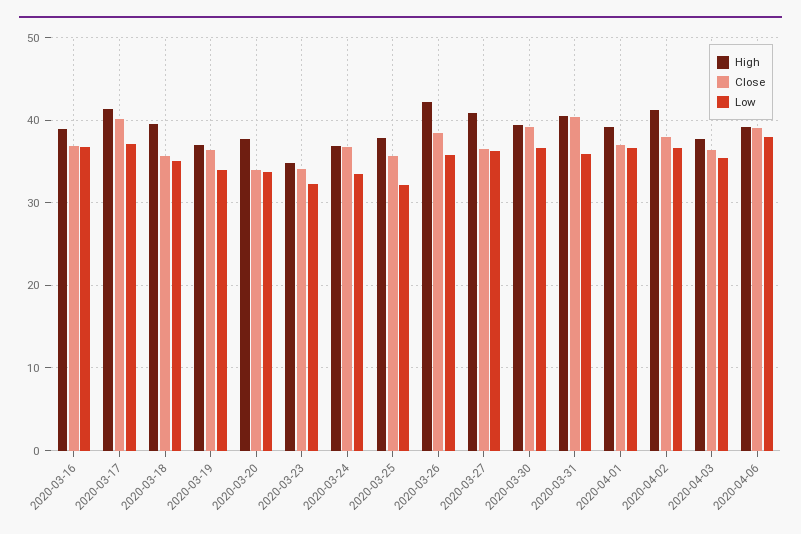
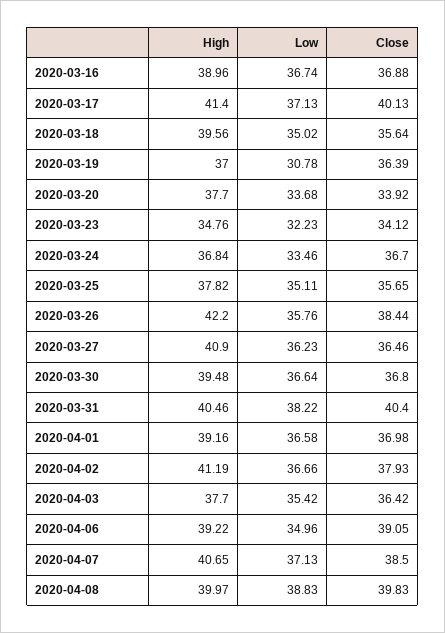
Low, 2020-03-19: 34 -> 30.78
Low, 2020-03-25: 32 -> 35.11
Close, 2020-03-30: 39 -> 36.8
Low, 2020-03-31: 36 -> 38.22
Low, 2020-04-06: 38 -> 34.96
High, 2020-04-07: none -> 40.65
Low, 2020-04-07: none -> 37.13
Close, 2020-04-07: none -> 38.5
High, 2020-04-08: none -> 39.97
Low, 2020-04-08: none -> 38.83
Close, 2020-04-08: none -> 39.83

